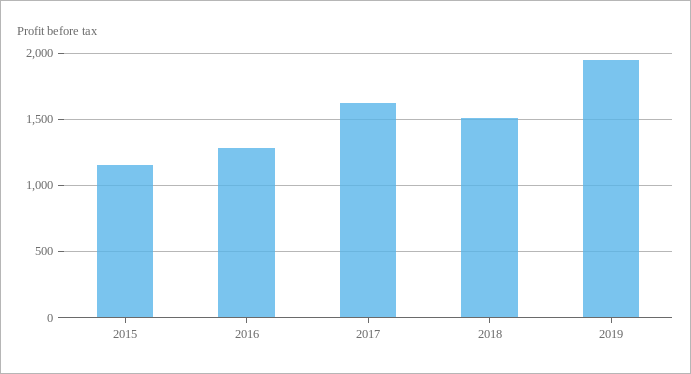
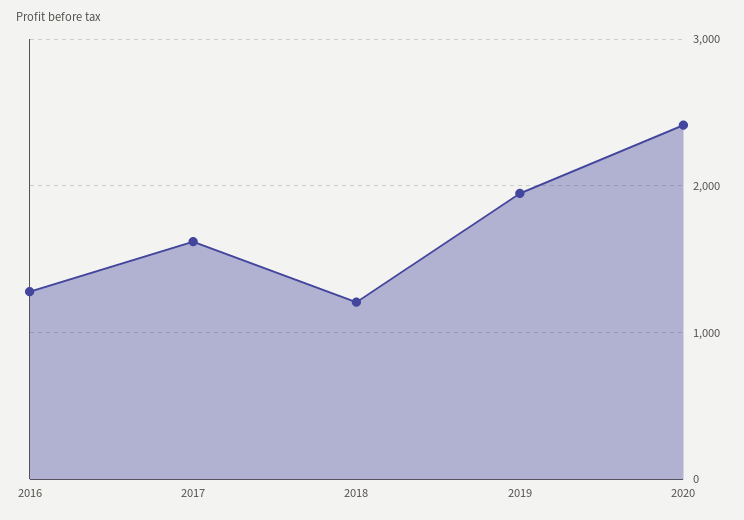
2015: 1150 -> none
2018: 1500 -> 1200
2020: none -> 2400

